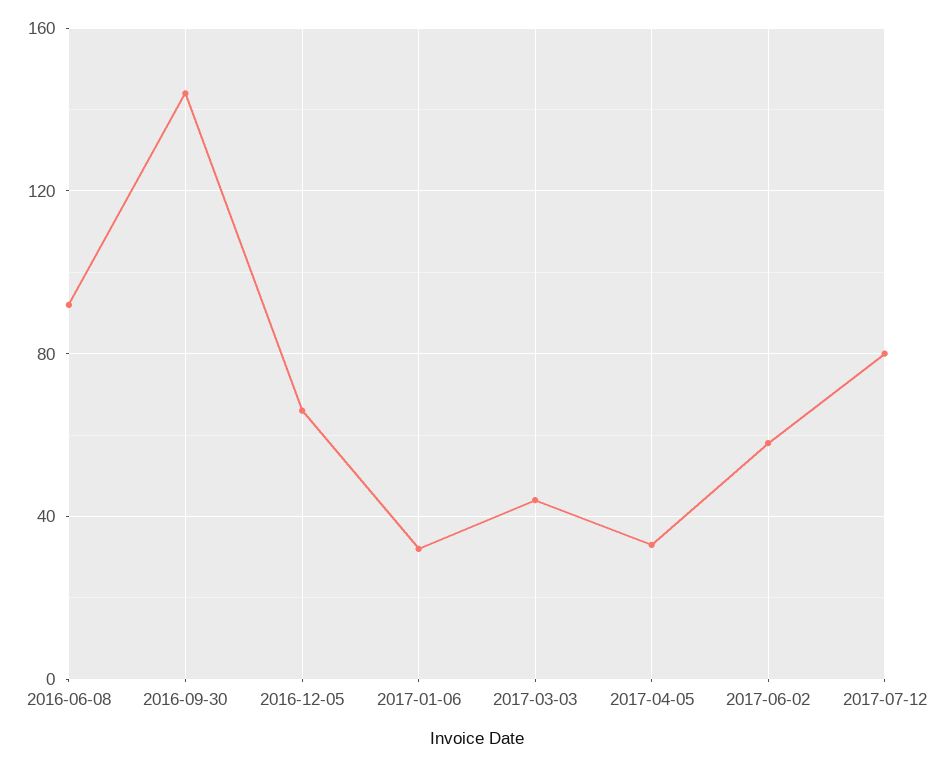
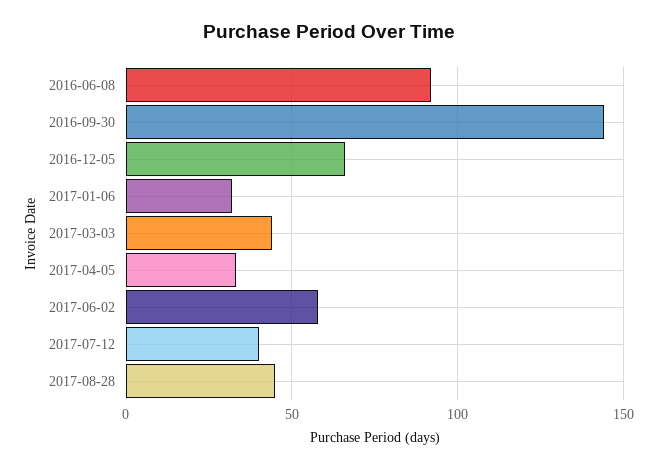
2017-07-12: 80 -> 40
2017-08-28: none -> 45

